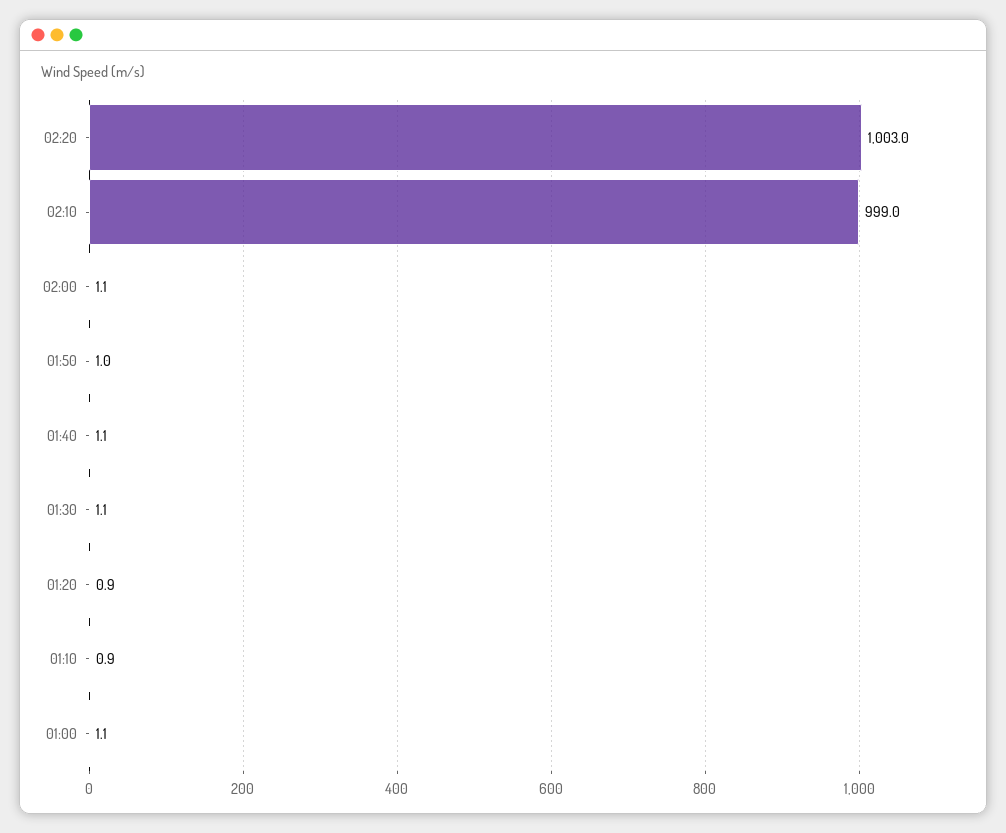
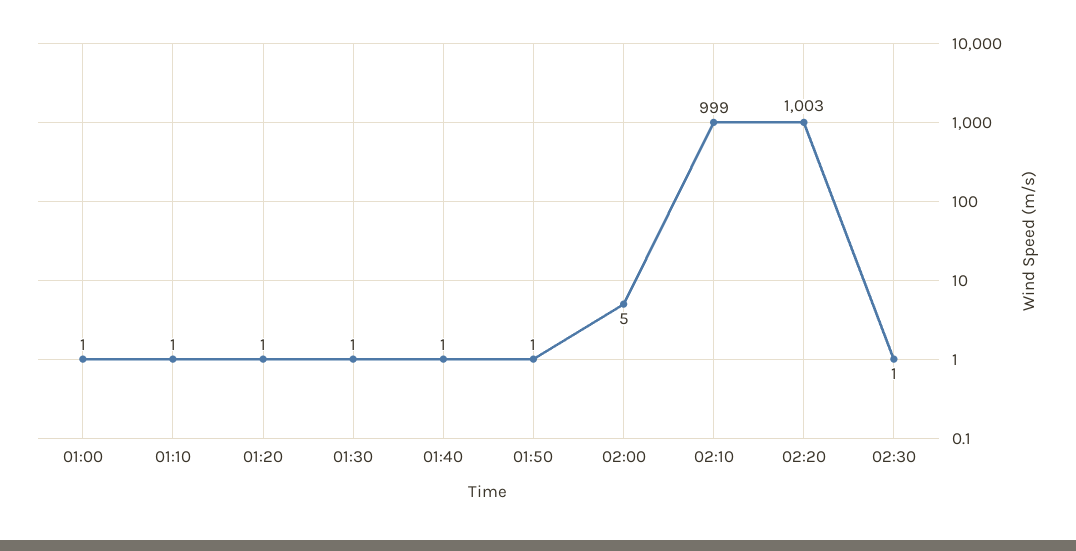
02:00: 1.1 -> 5
02:30: none -> 1

